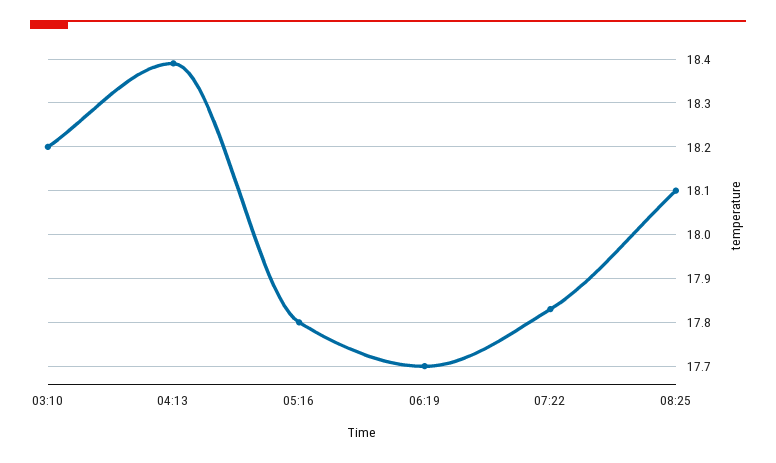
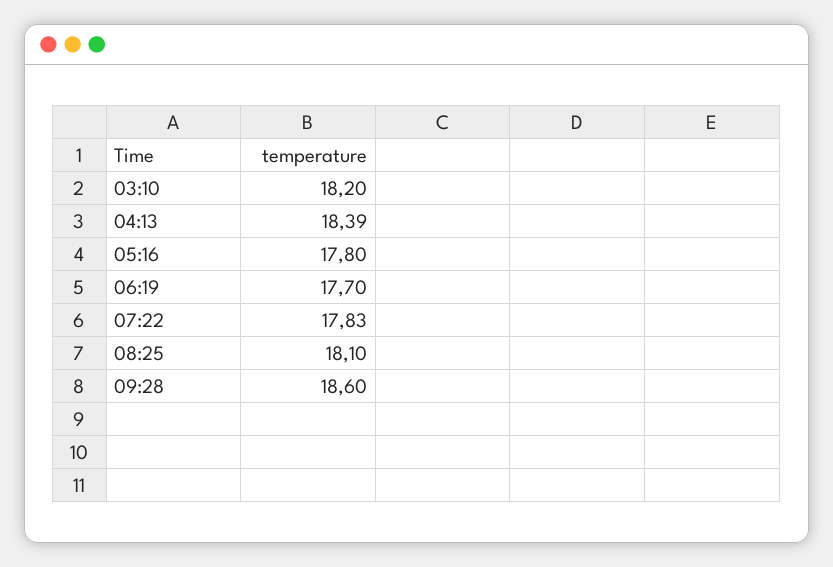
09:28: none -> 18.6

